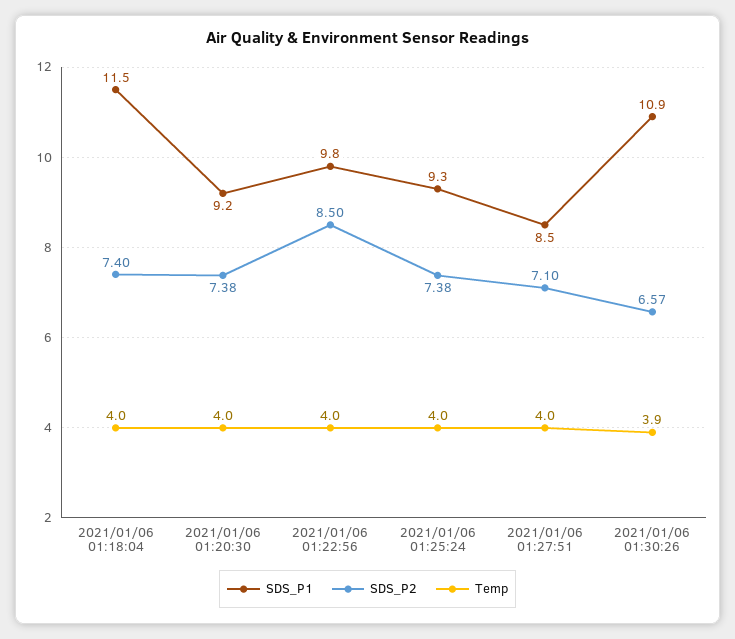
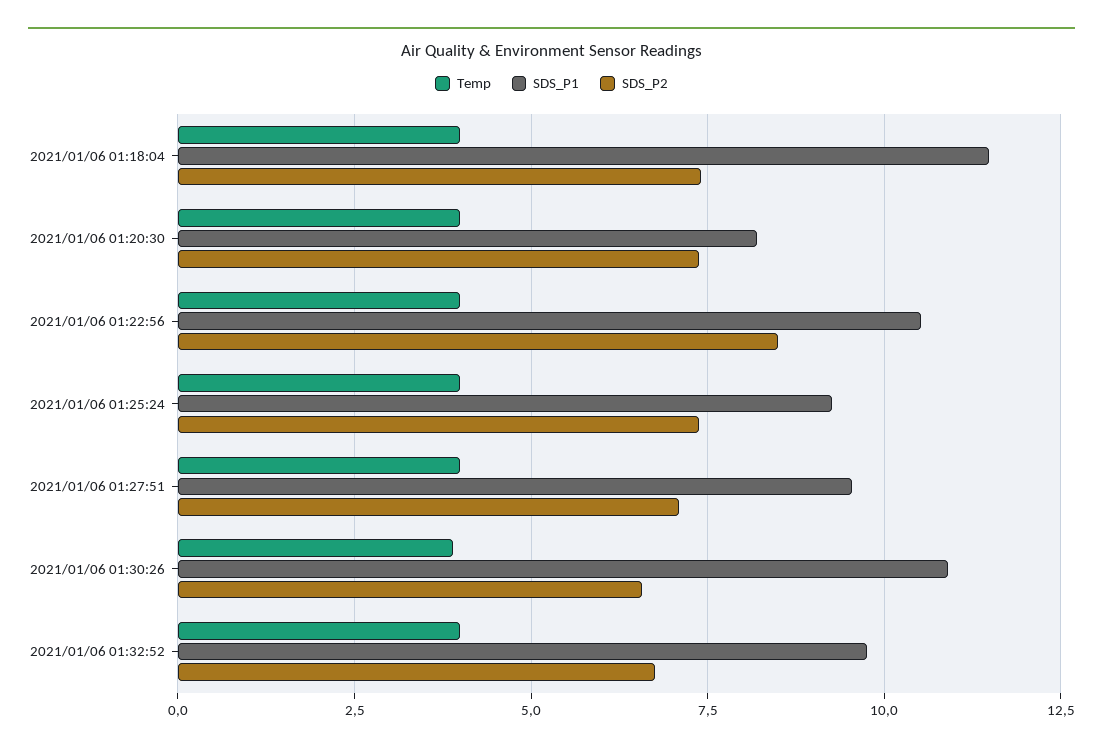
SDS_P1, 2021/01/06 01:20:30: 9.2 -> 8.25
SDS_P1, 2021/01/06 01:22:56: 9.8 -> 10.5
SDS_P1, 2021/01/06 01:27:51: 8.5 -> 9.5
Temp, 2021/01/06 01:32:52: none -> 4
SDS_P1, 2021/01/06 01:32:52: none -> 9.75
SDS_P2, 2021/01/06 01:32:52: none -> 6.75

